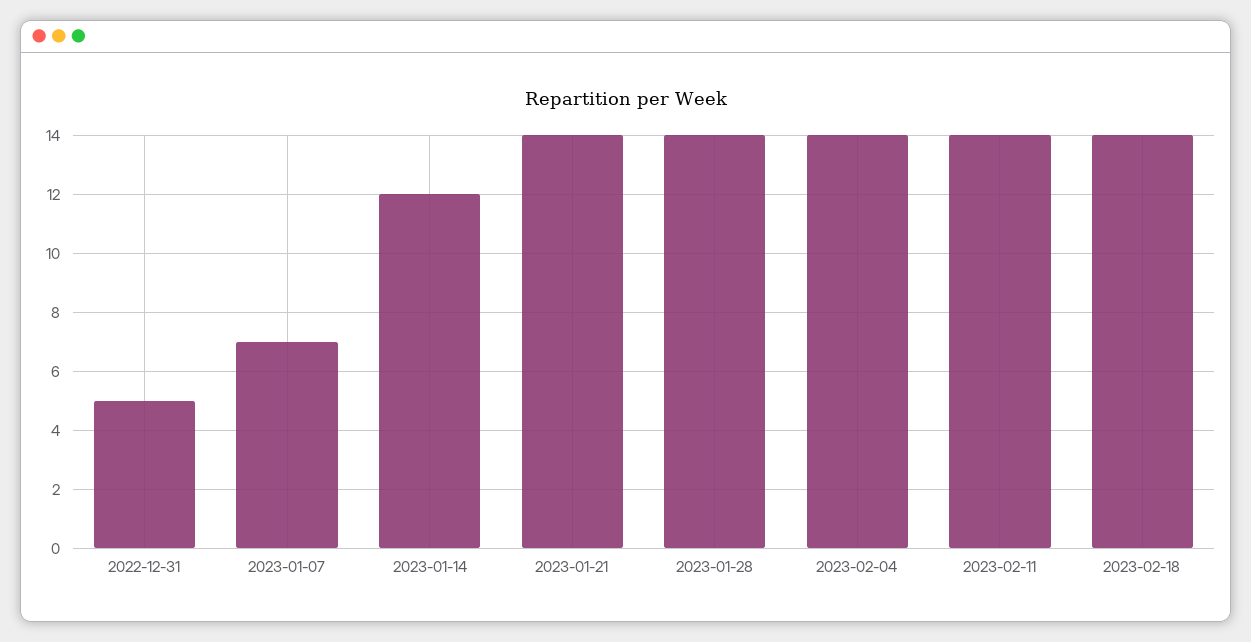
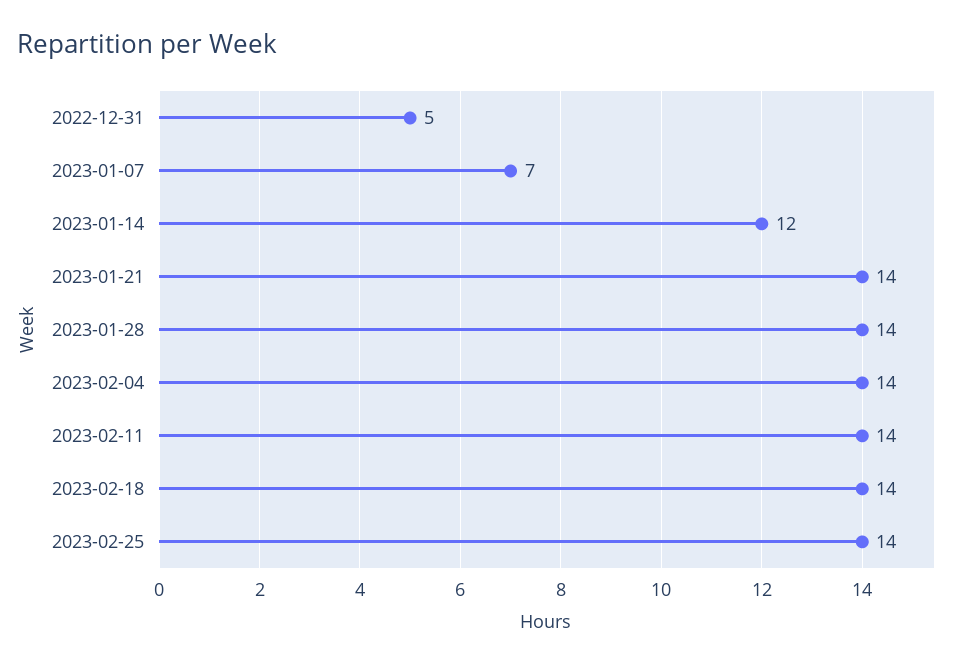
2023-02-25: none -> 14

